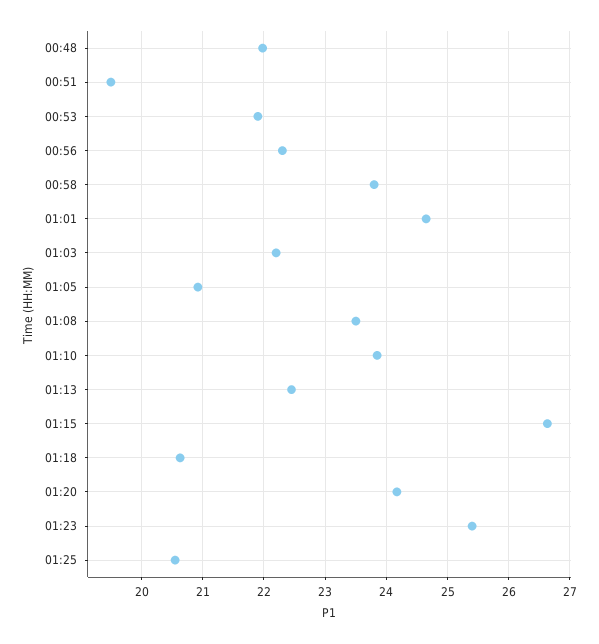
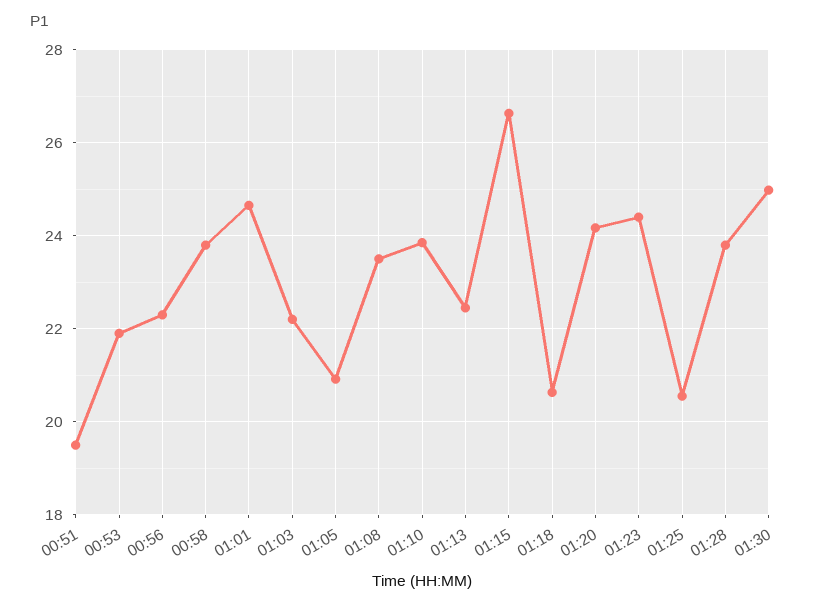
00:48: 22 -> none
01:23: 25.4 -> 24.4
01:28: none -> 23.8
01:30: none -> 25

